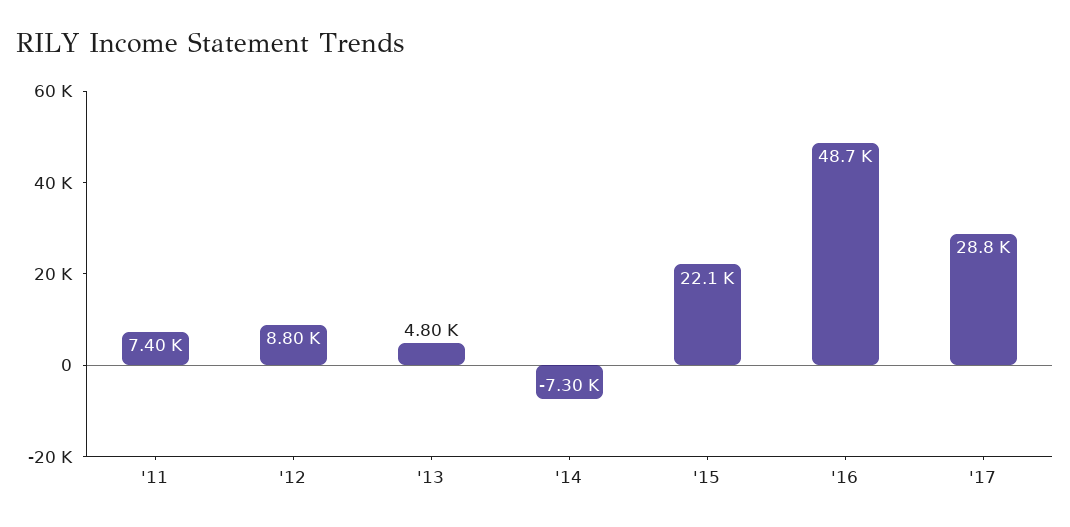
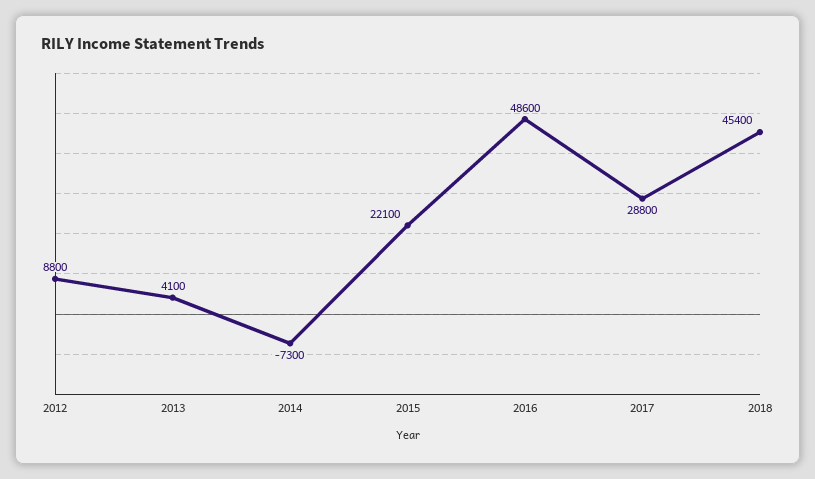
'11: 7400 -> none
'13: 4800 -> 4100
'16: 48700 -> 48600
2018: none -> 45400

